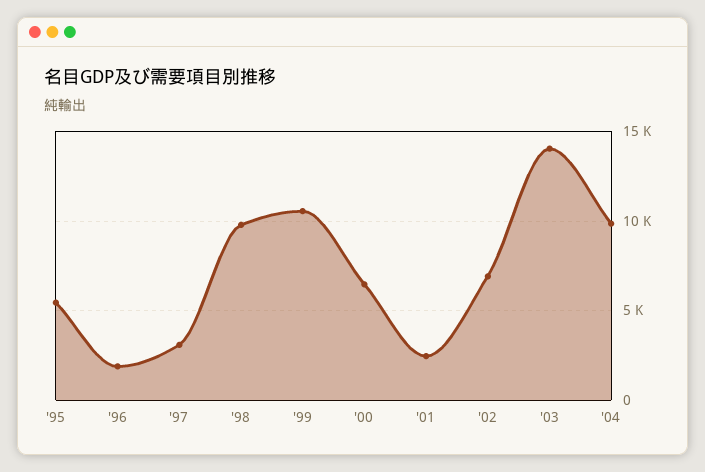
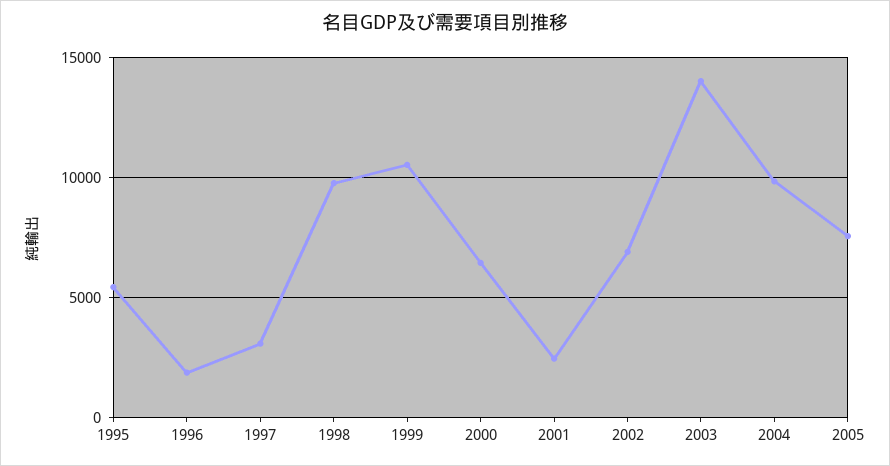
2005: none -> 7500

